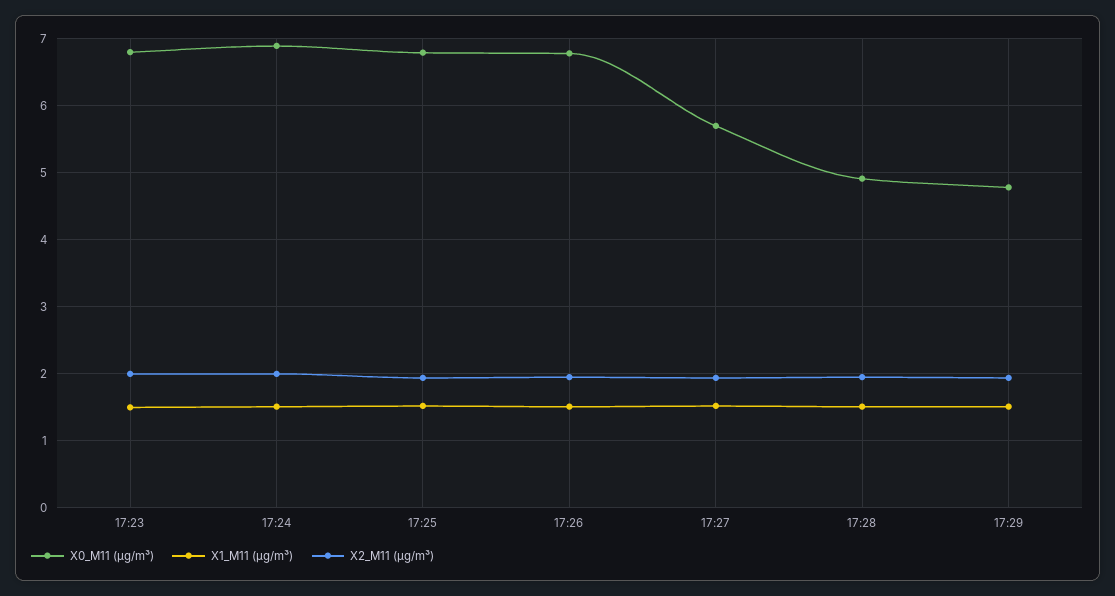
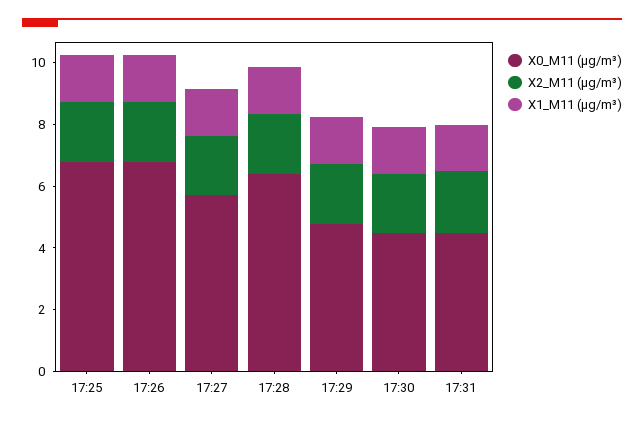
X0_M11 (μg/m³), 17:23: 6.8 -> none
X1_M11 (μg/m³), 17:23: 1.5 -> none
X2_M11 (μg/m³), 17:23: 2 -> none
X0_M11 (μg/m³), 17:24: 6.9 -> none
X1_M11 (μg/m³), 17:24: 1.5 -> none
X2_M11 (μg/m³), 17:24: 2 -> none
X0_M11 (μg/m³), 17:28: 4.9 -> 6.5
X0_M11 (μg/m³), 17:30: none -> 4.5
X2_M11 (μg/m³), 17:30: none -> 2
X1_M11 (μg/m³), 17:30: none -> 1.5
X0_M11 (μg/m³), 17:31: none -> 4.5
X2_M11 (μg/m³), 17:31: none -> 2
X1_M11 (μg/m³), 17:31: none -> 1.5

